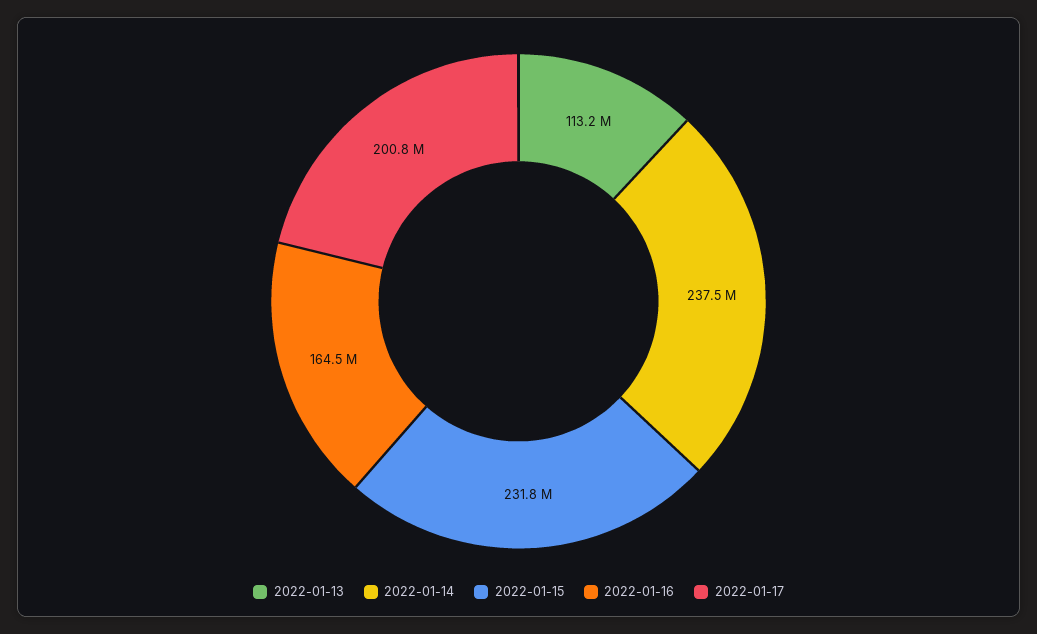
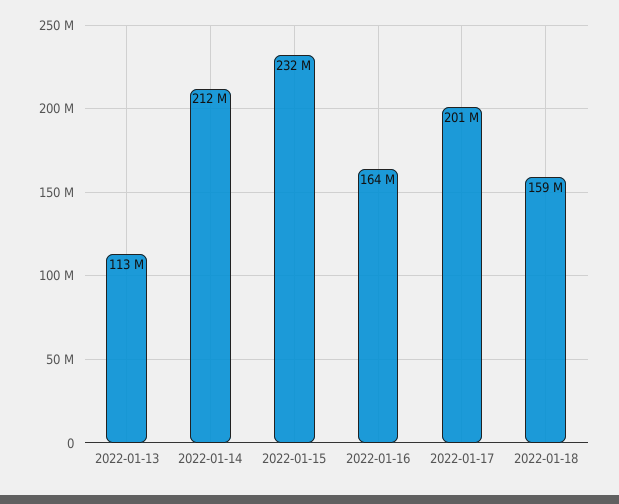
2022-01-14: 237500000 -> 212000000
2022-01-18: none -> 159000000

